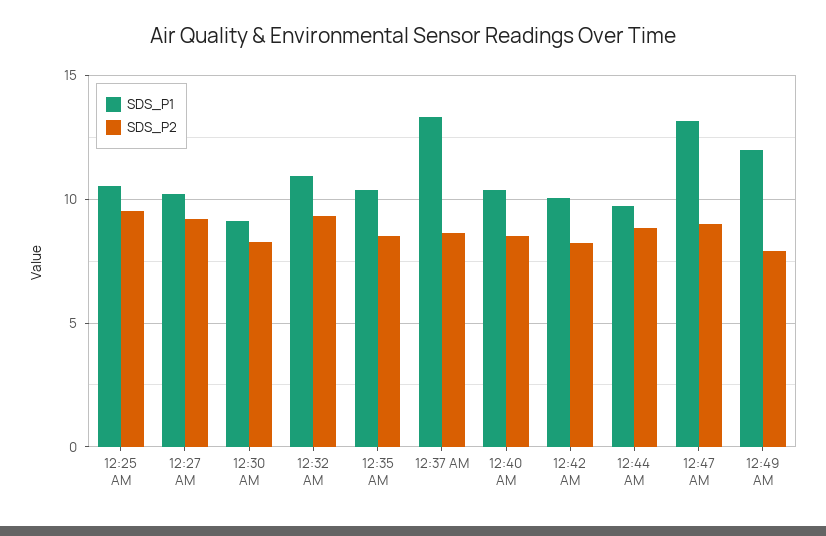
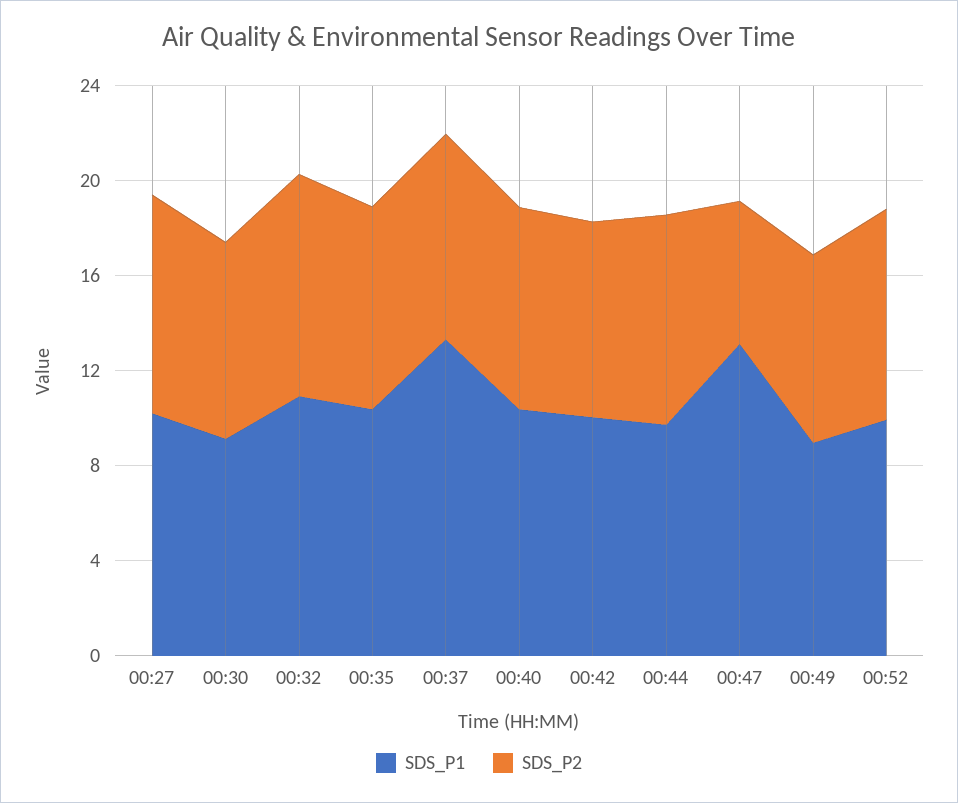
SDS_P1, 12:25 AM: 10.5 -> none
SDS_P2, 12:25 AM: 9.5 -> none
SDS_P2, 12:47 AM: 9 -> 6
SDS_P1, 12:49 AM: 12 -> 9
SDS_P1, 00:52: none -> 10
SDS_P2, 00:52: none -> 9

